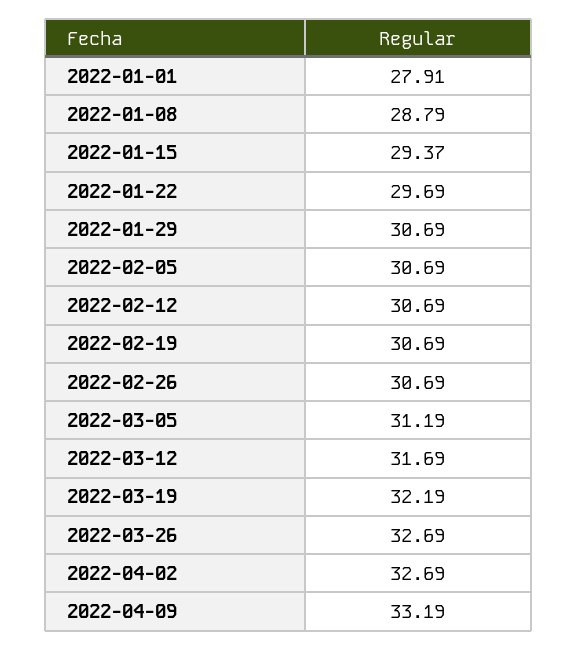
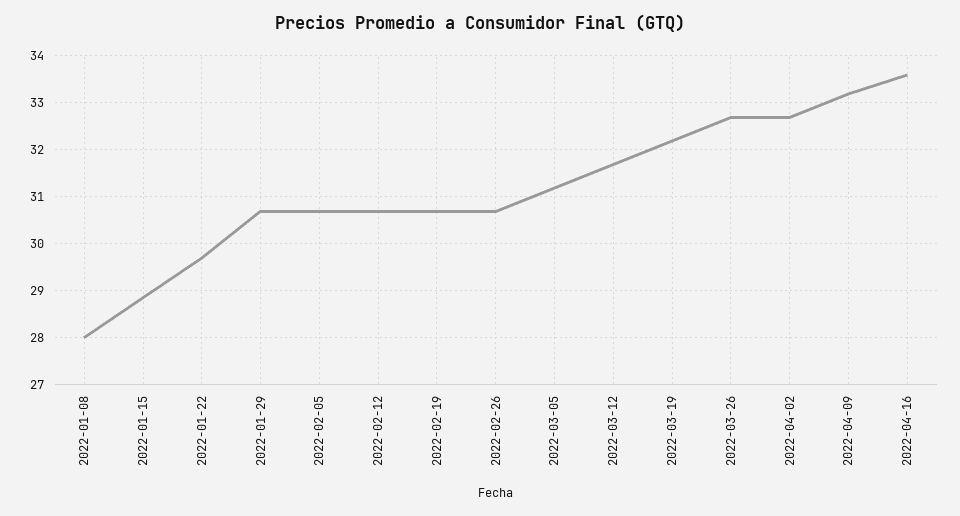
2022-01-01: 27.91 -> none
2022-01-08: 28.79 -> 28
2022-01-15: 29.37 -> 28.8
2022-04-16: none -> 33.6

